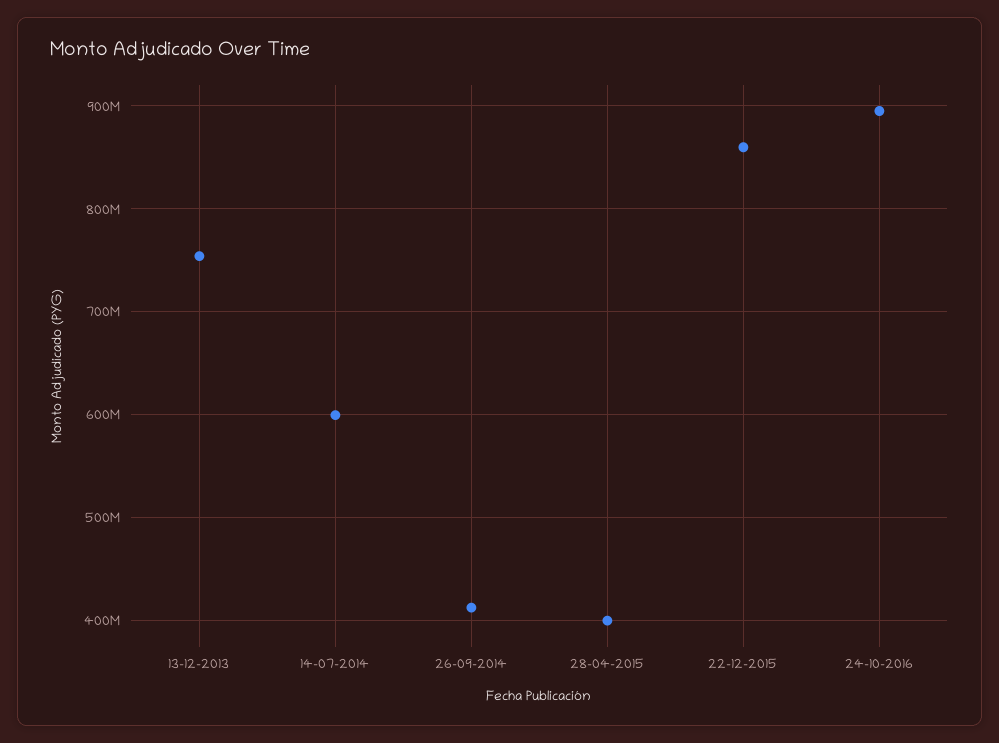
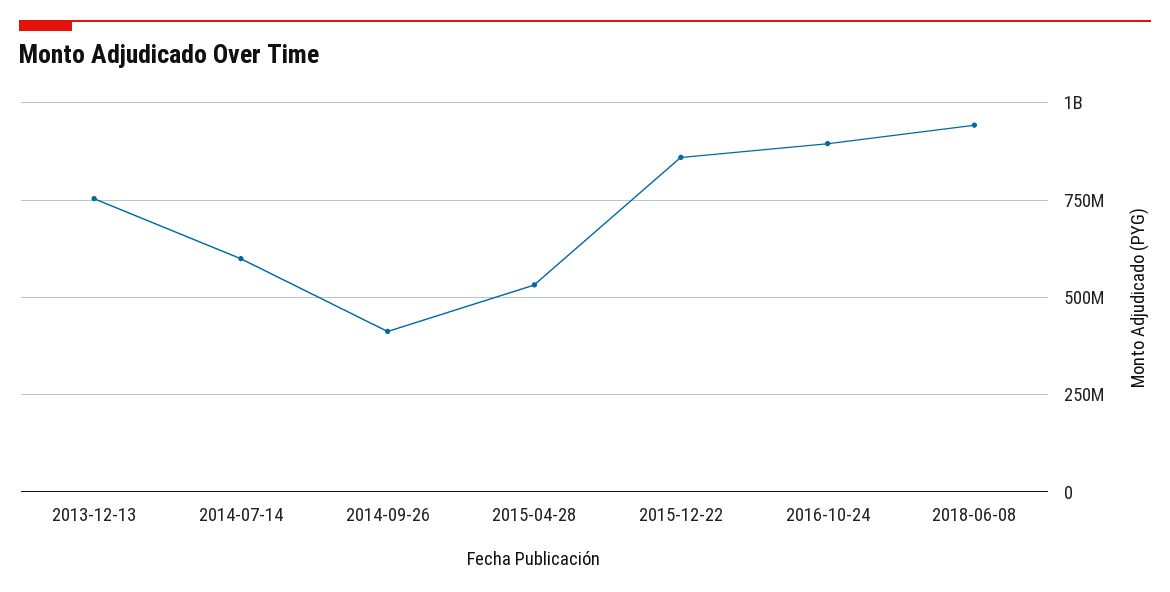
28-04-2015: 400000000 -> 525000000
2018-06-08: none -> 950000000

